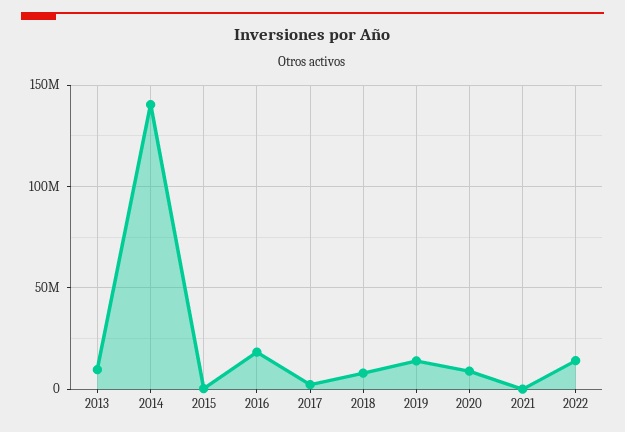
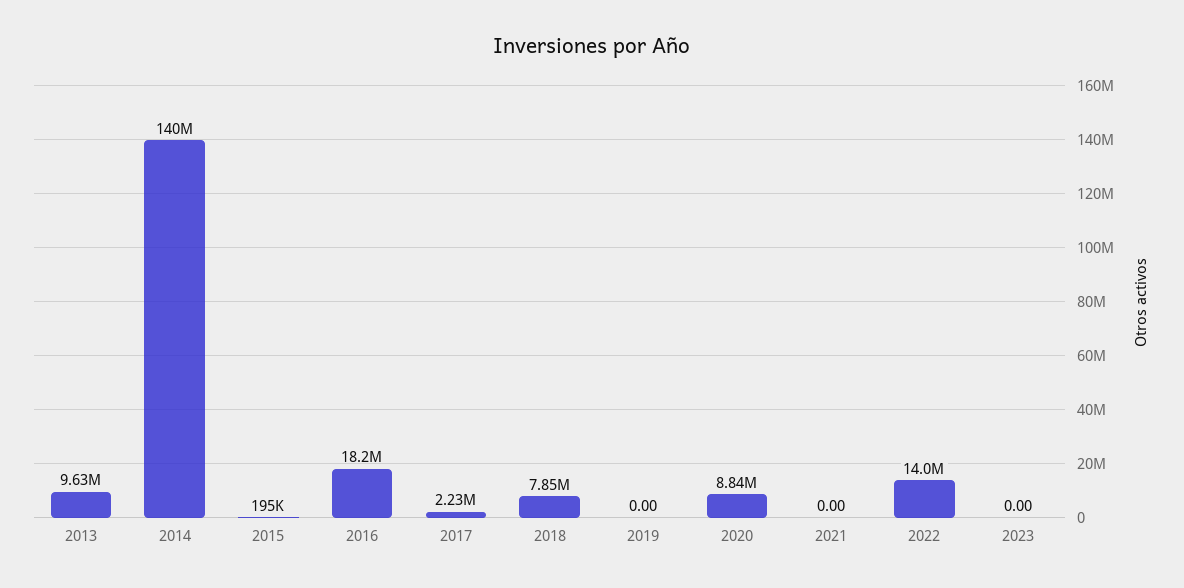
2019: 15000000 -> 0
2023: none -> 0

